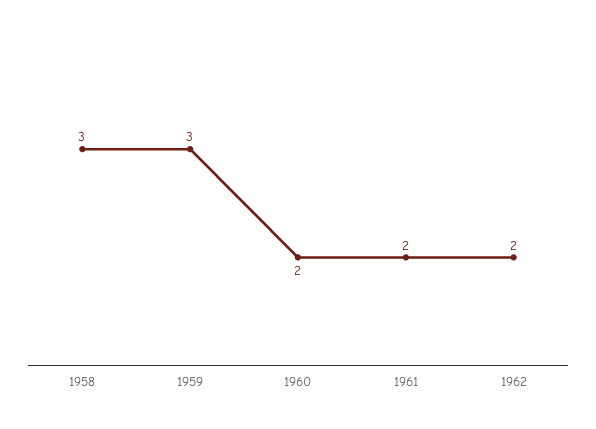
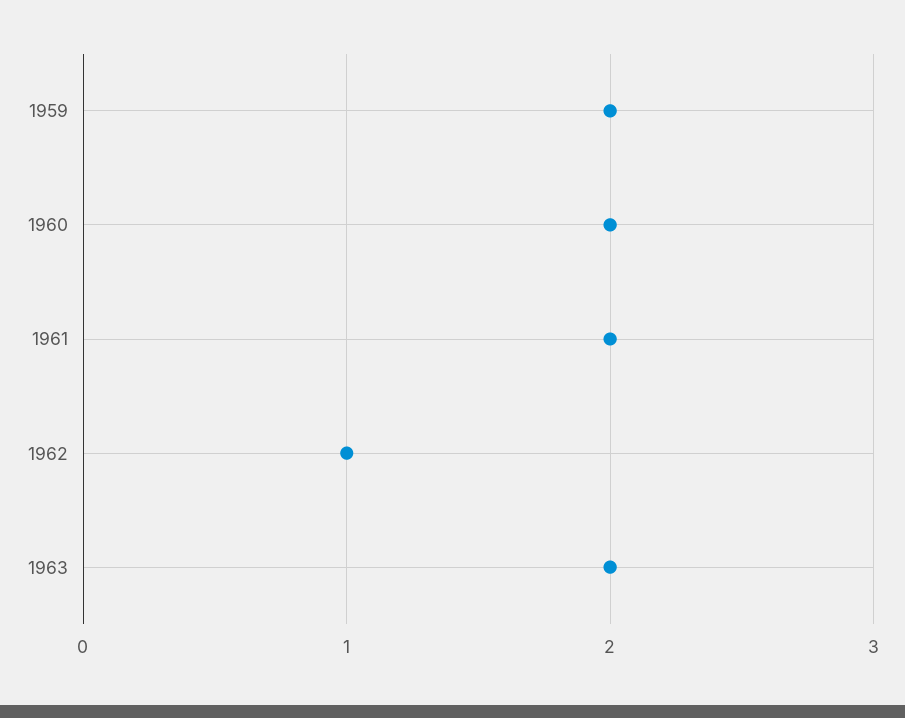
1958: 3 -> none
1959: 3 -> 2
1962: 2 -> 1
1963: none -> 2

